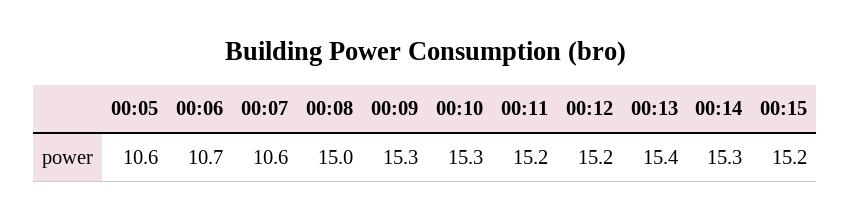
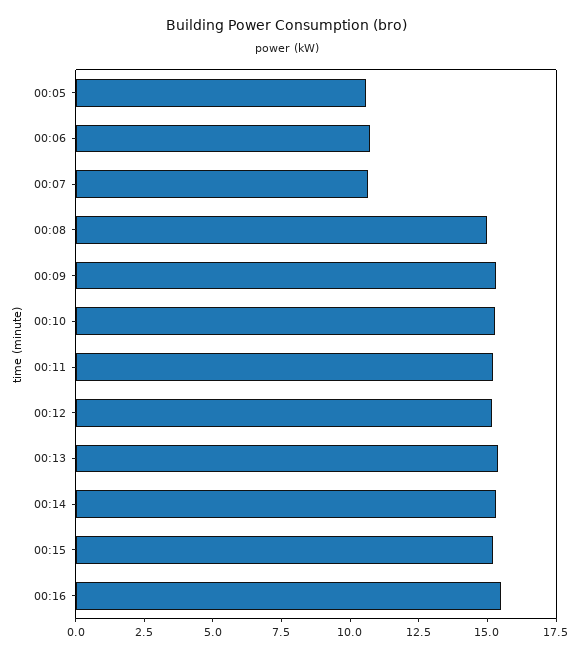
00:16: none -> 15.5

